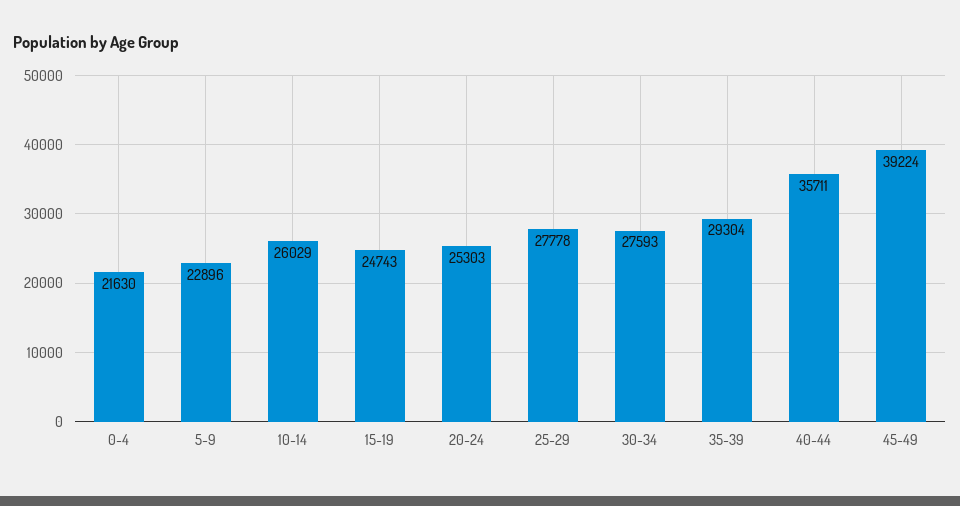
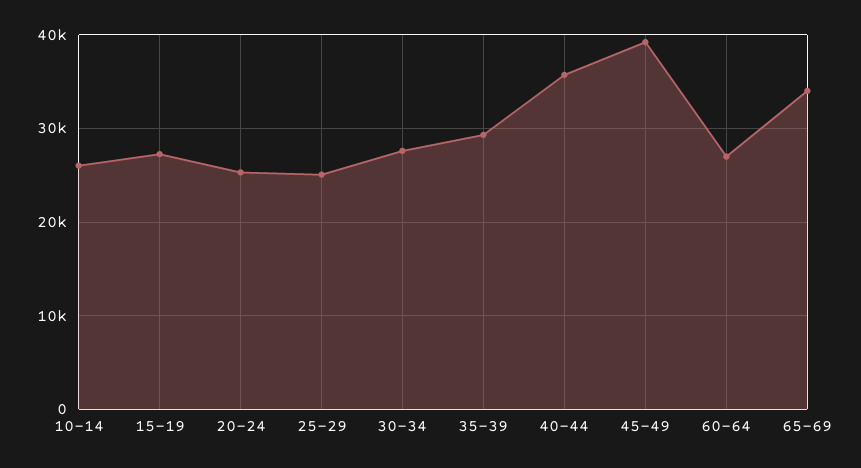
0-4: 21630 -> none
5-9: 22896 -> none
15-19: 24743 -> 27000
25-29: 27778 -> 25000
60-64: none -> 27000
65-69: none -> 34000

